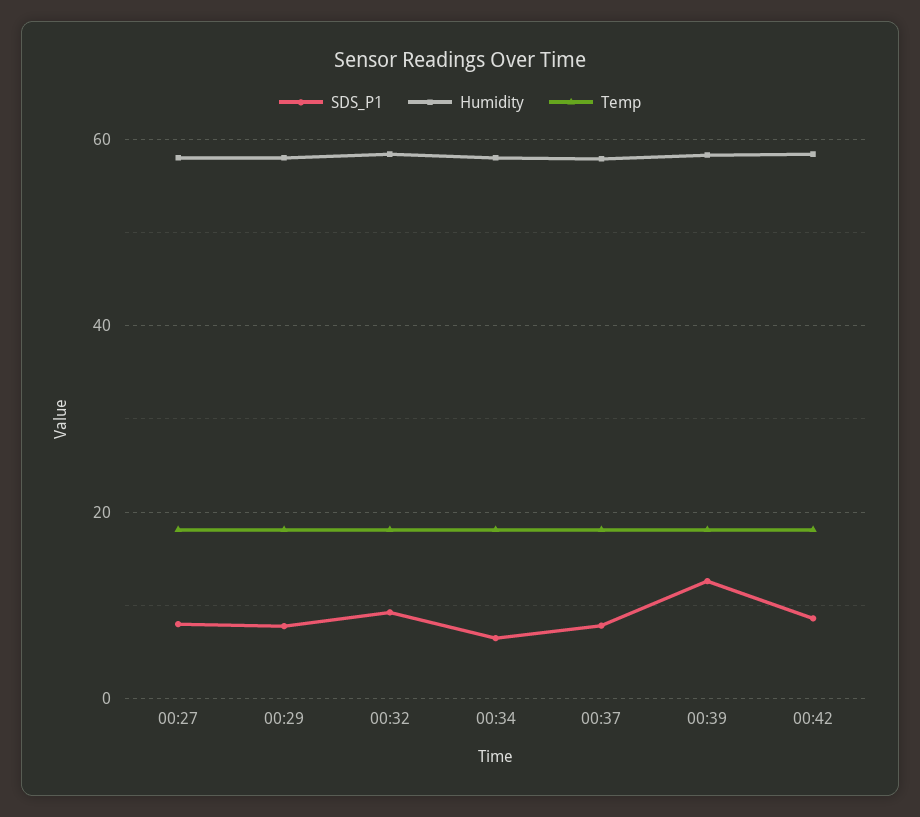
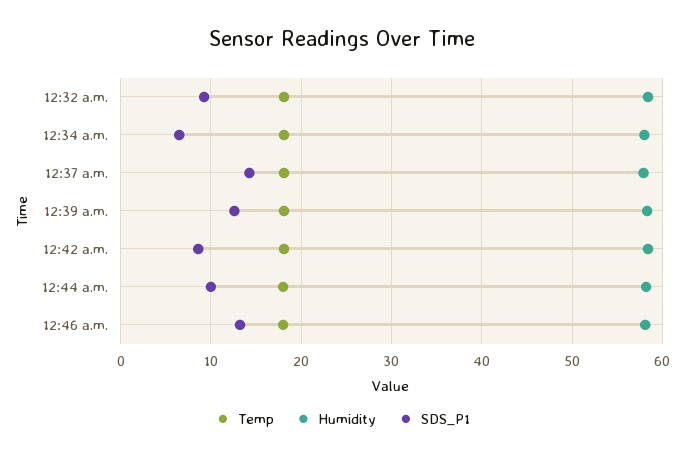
SDS_P1, 00:27: 8 -> none
Humidity, 00:27: 58 -> none
Temp, 00:27: 18 -> none
SDS_P1, 00:29: 8 -> none
Humidity, 00:29: 58 -> none
Temp, 00:29: 18 -> none
SDS_P1, 00:37: 8 -> 14
Temp, 12:44 a.m.: none -> 18
Humidity, 12:44 a.m.: none -> 58
SDS_P1, 12:44 a.m.: none -> 10
Temp, 12:46 a.m.: none -> 18
Humidity, 12:46 a.m.: none -> 58
SDS_P1, 12:46 a.m.: none -> 13

